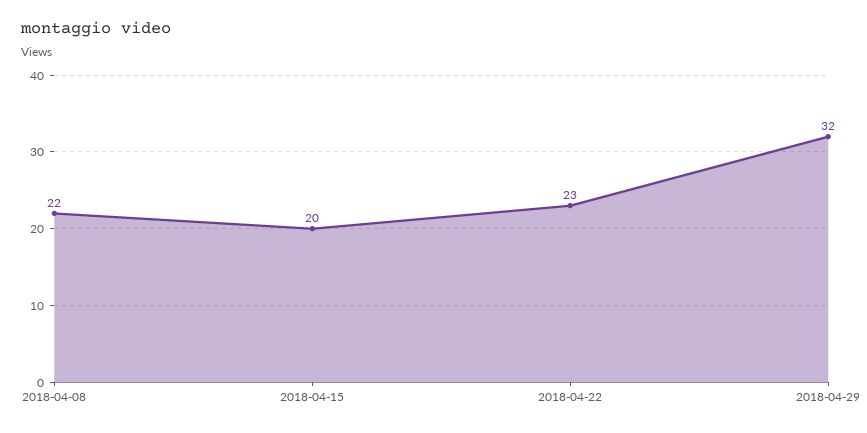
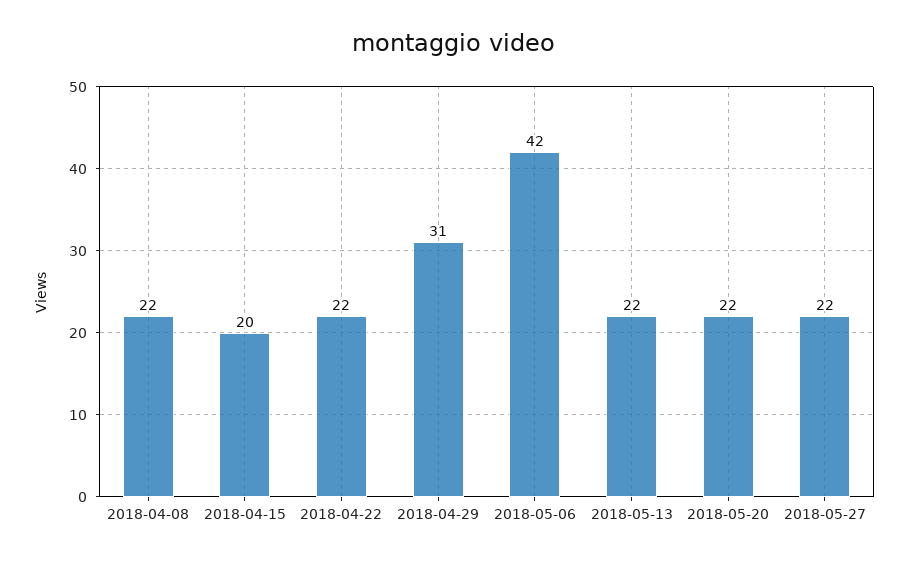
2018-04-22: 23 -> 22
2018-04-29: 32 -> 31
2018-05-06: none -> 42
2018-05-13: none -> 22
2018-05-20: none -> 22
2018-05-27: none -> 22

